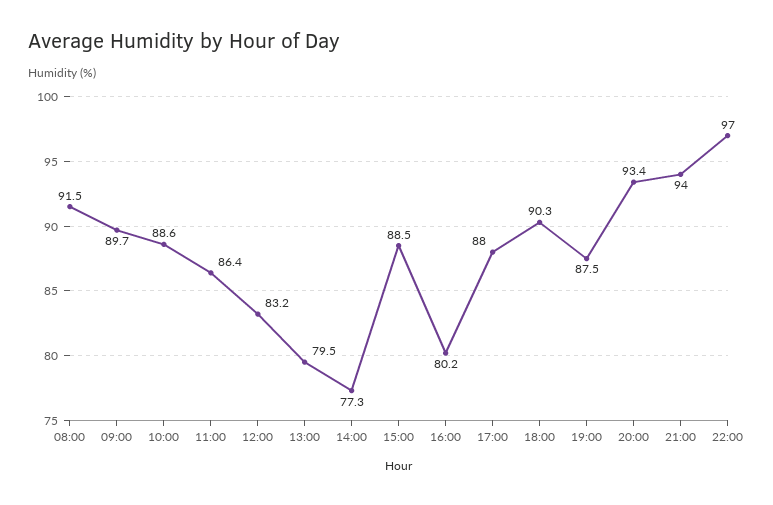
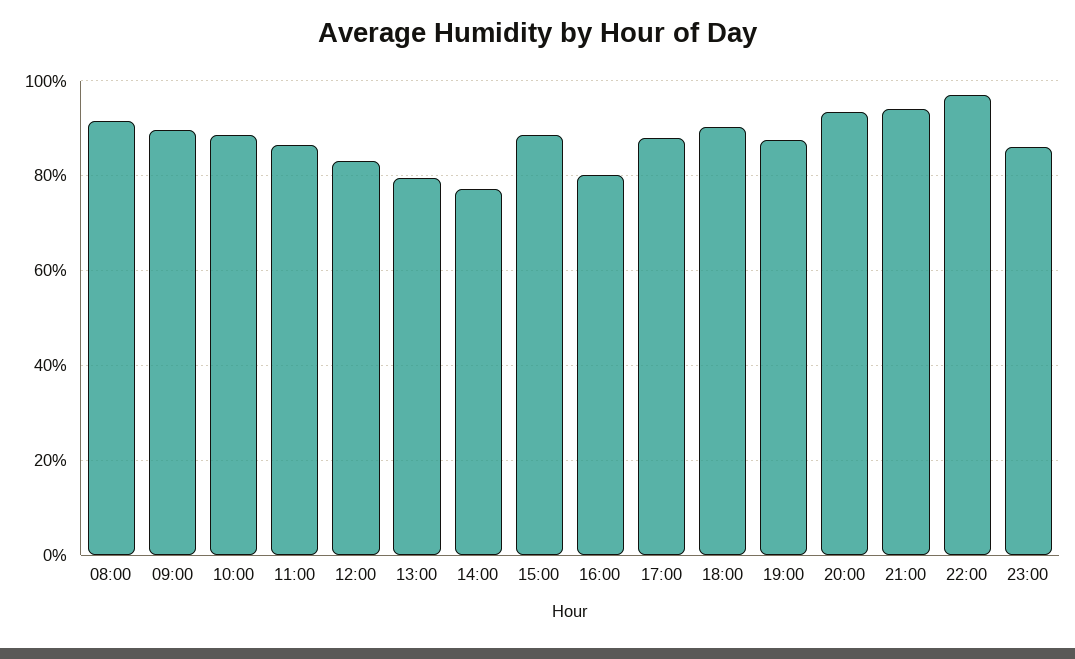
23:00: none -> 86

